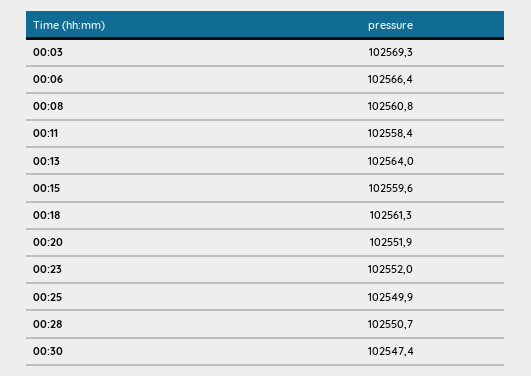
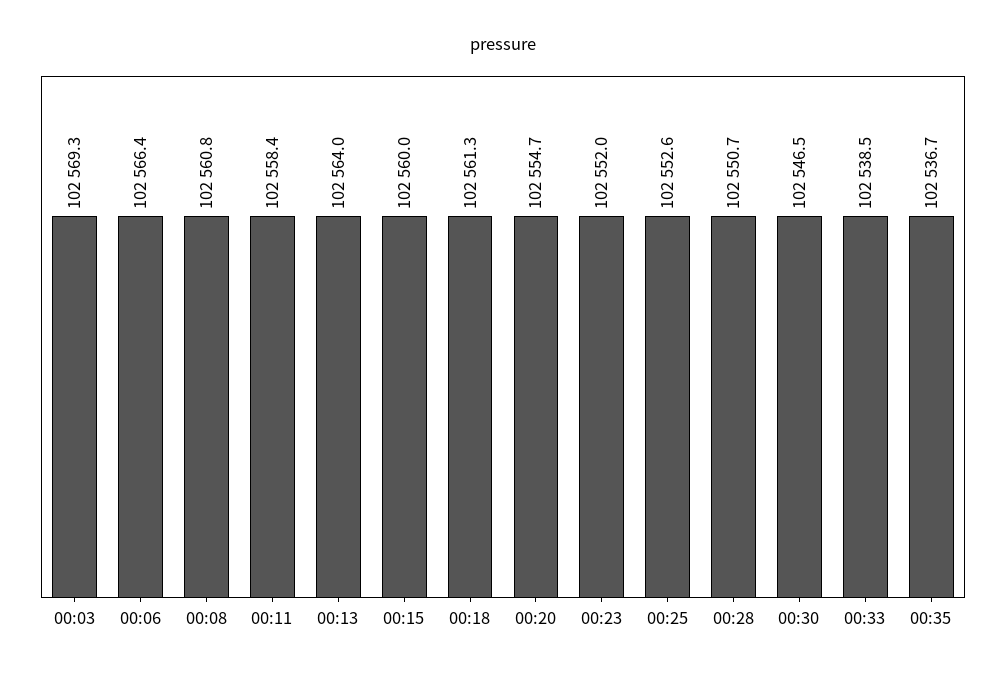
00:15: 102559.6 -> 102560
00:20: 102551.9 -> 102554.7
00:25: 102549.9 -> 102552.6
00:30: 102547.4 -> 102546.5
00:33: none -> 102538.5
00:35: none -> 102536.7

